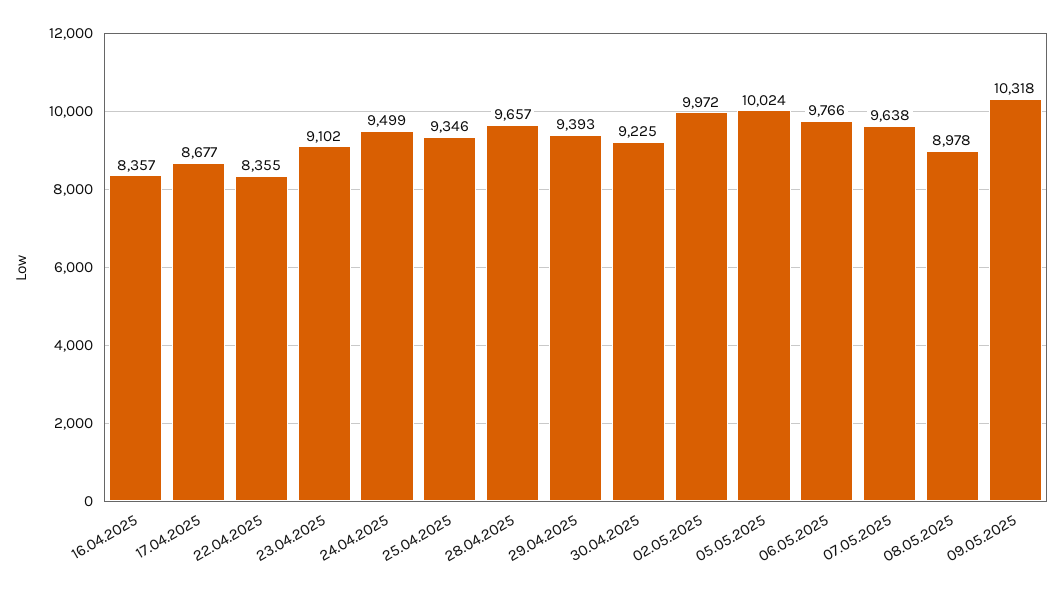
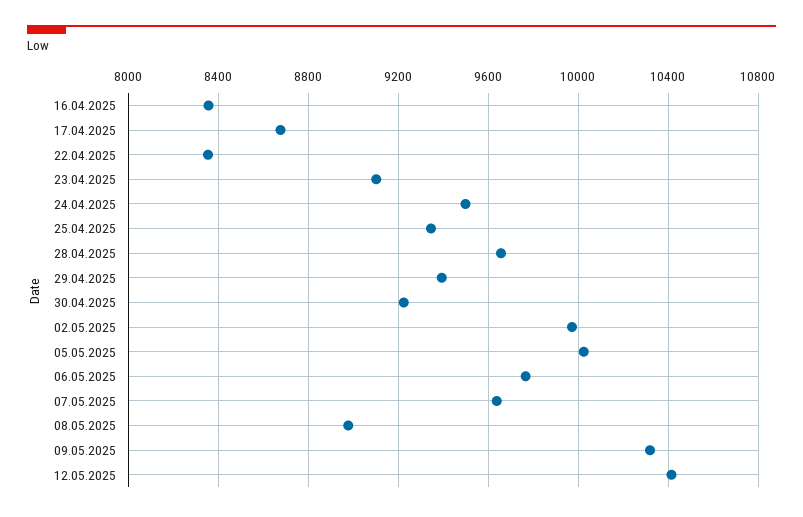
12.05.2025: none -> 10400

